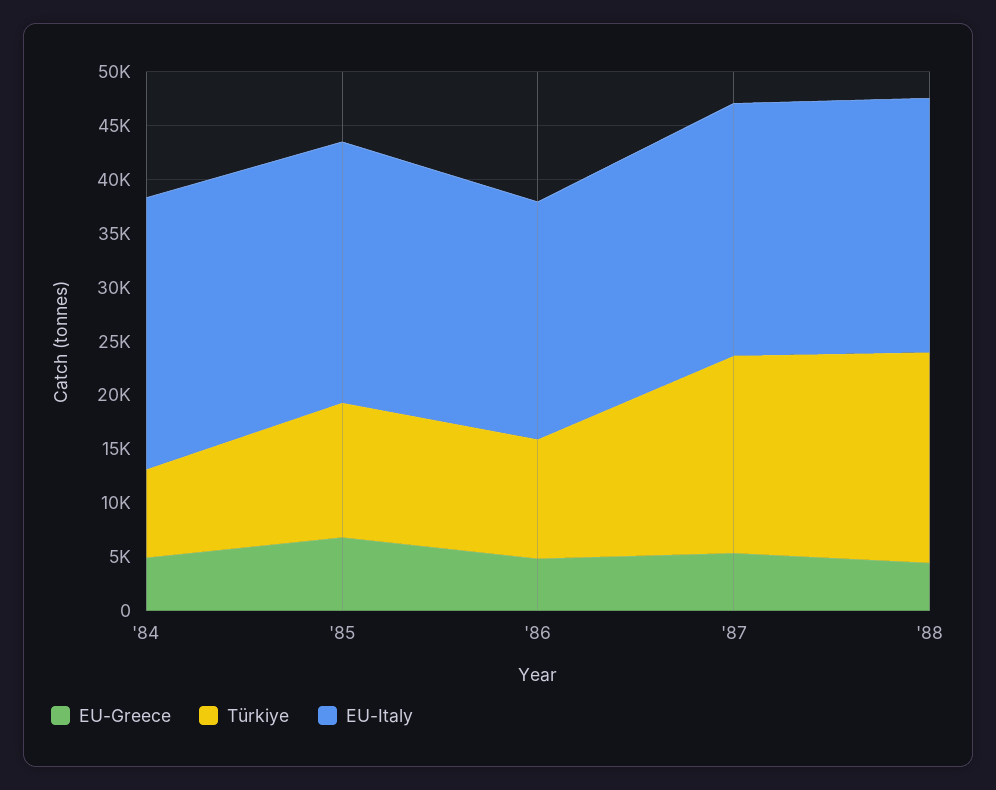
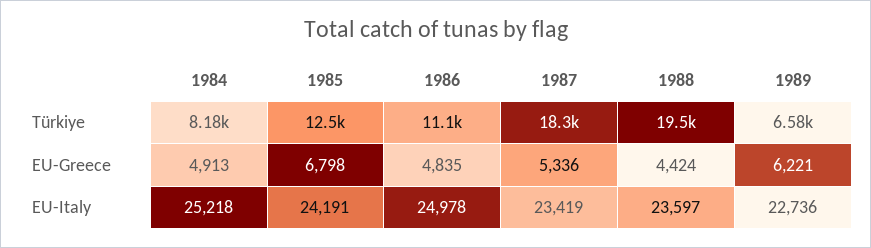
EU-Italy, '86: 22000 -> 24978
Türkiye, 1989: none -> 6580
EU-Greece, 1989: none -> 6221
EU-Italy, 1989: none -> 22736

